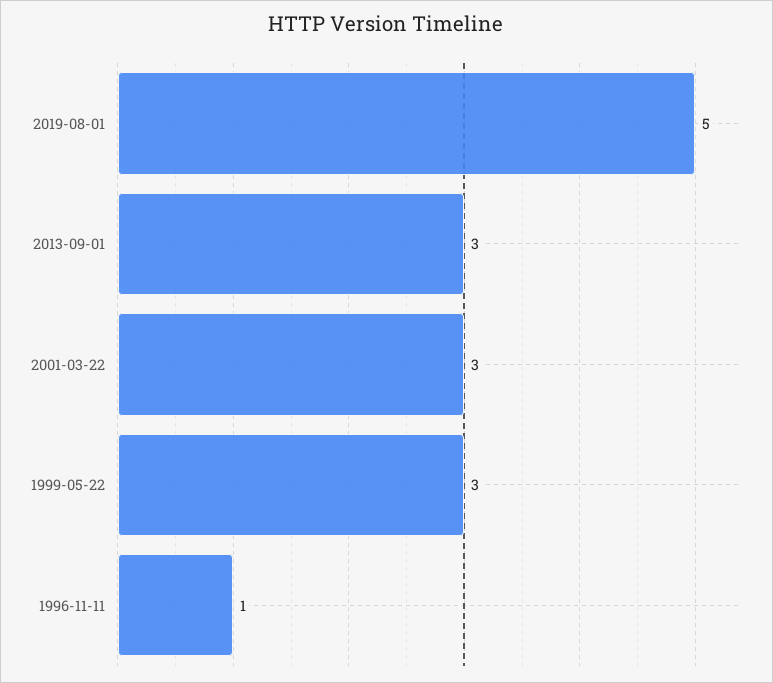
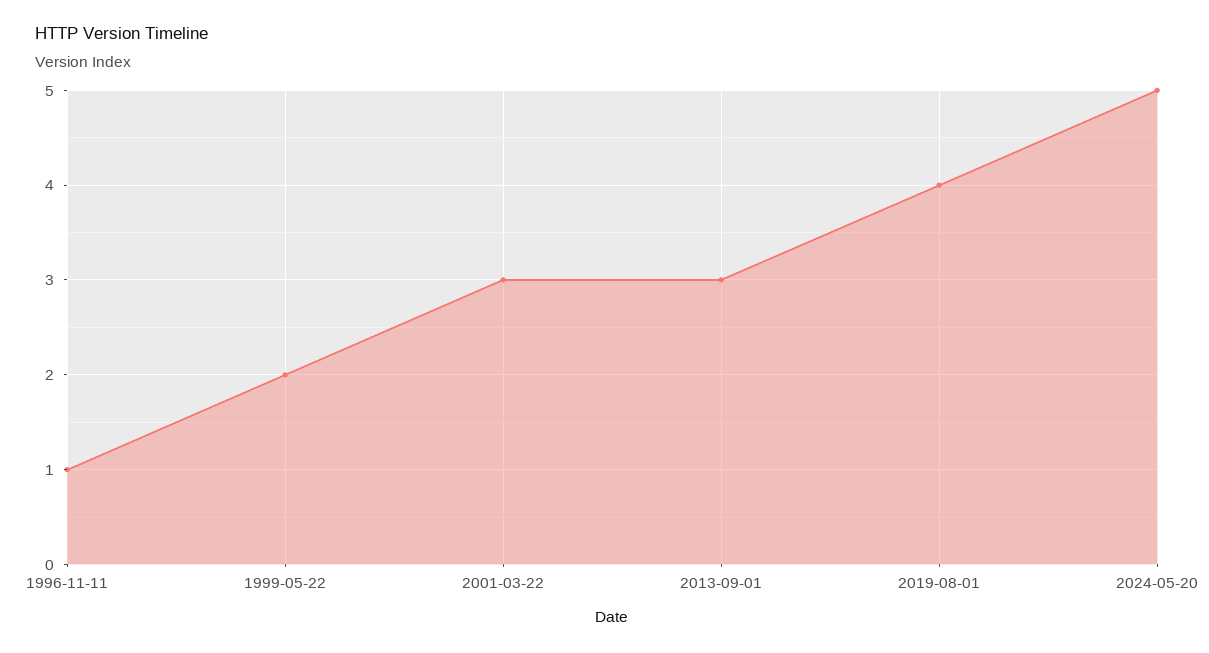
2019-08-01: 5 -> 4
1999-05-22: 3 -> 2
2024-05-20: none -> 5

